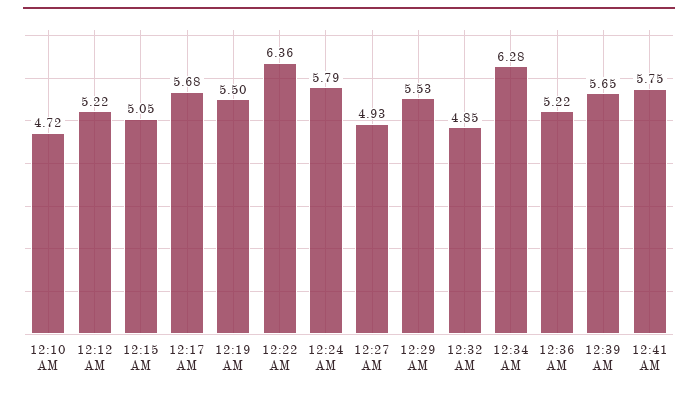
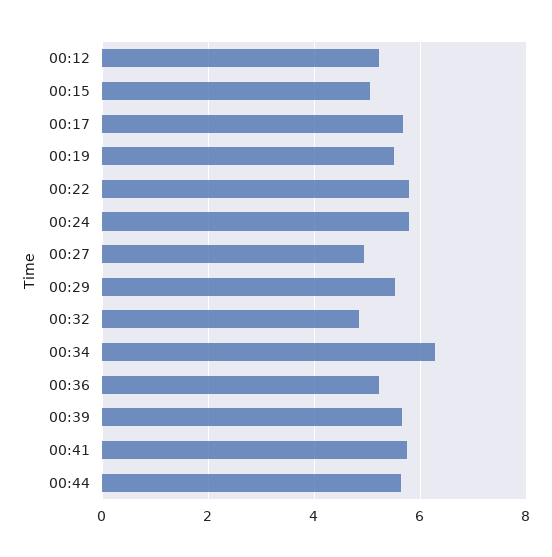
12:10 AM: 4.72 -> none
12:22 AM: 6.36 -> 5.8
00:44: none -> 5.6

